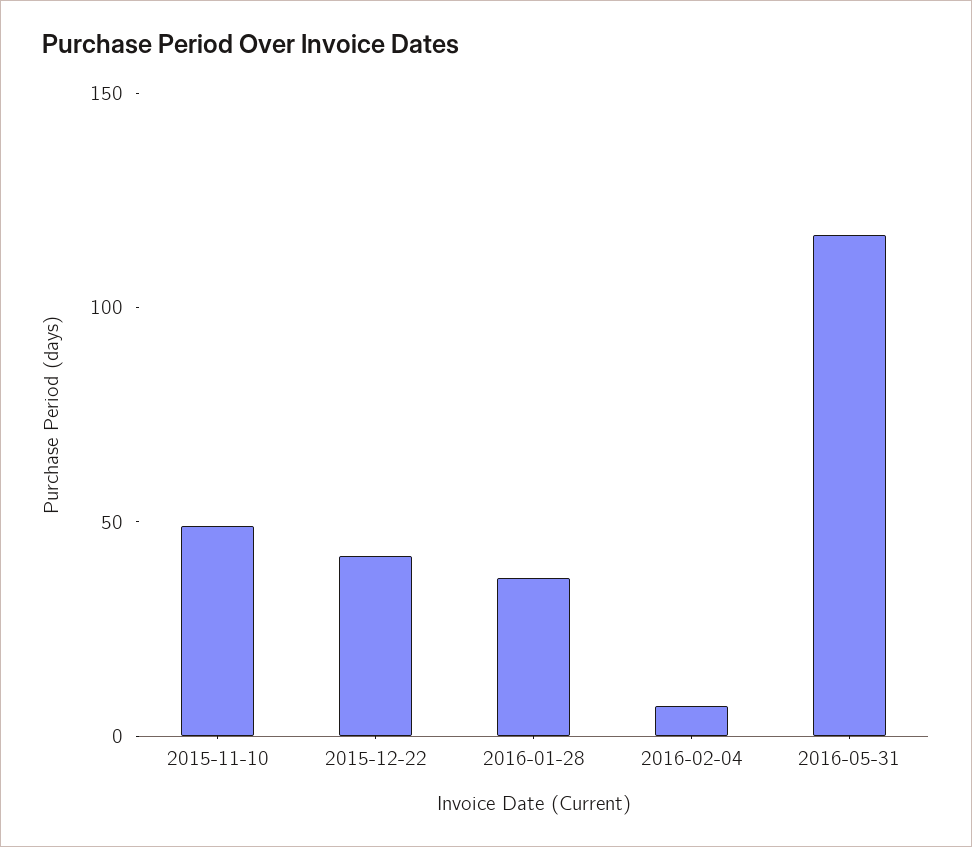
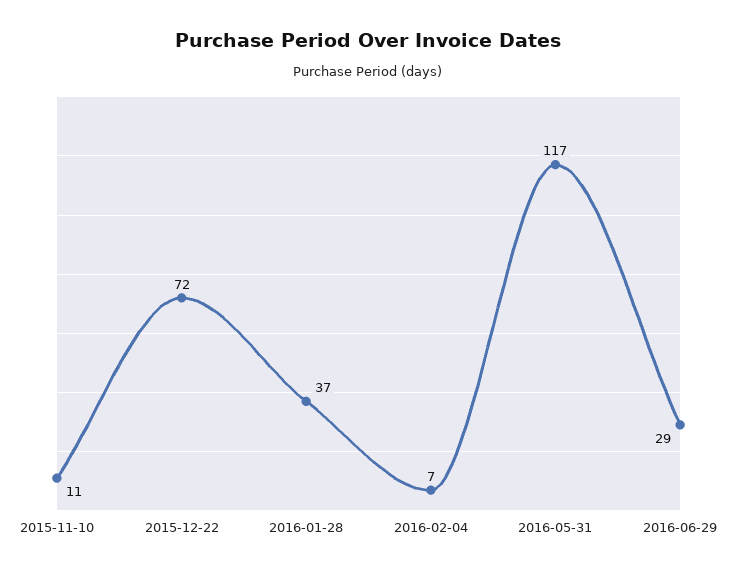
2015-11-10: 50 -> 11
2015-12-22: 40 -> 72
2016-06-29: none -> 29

